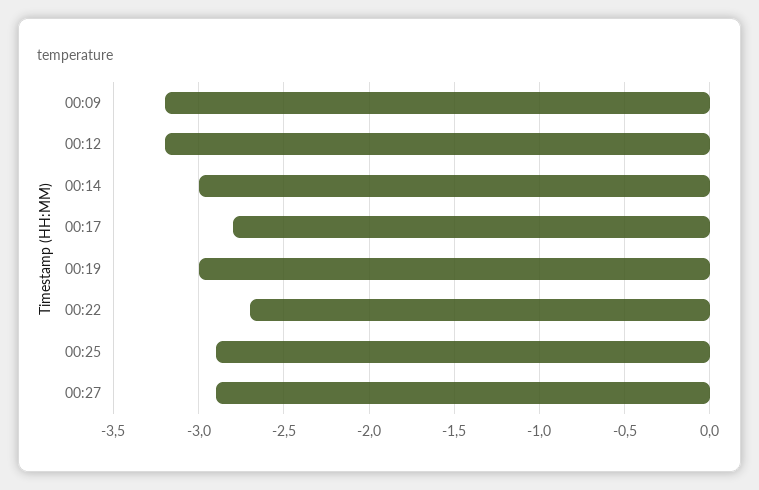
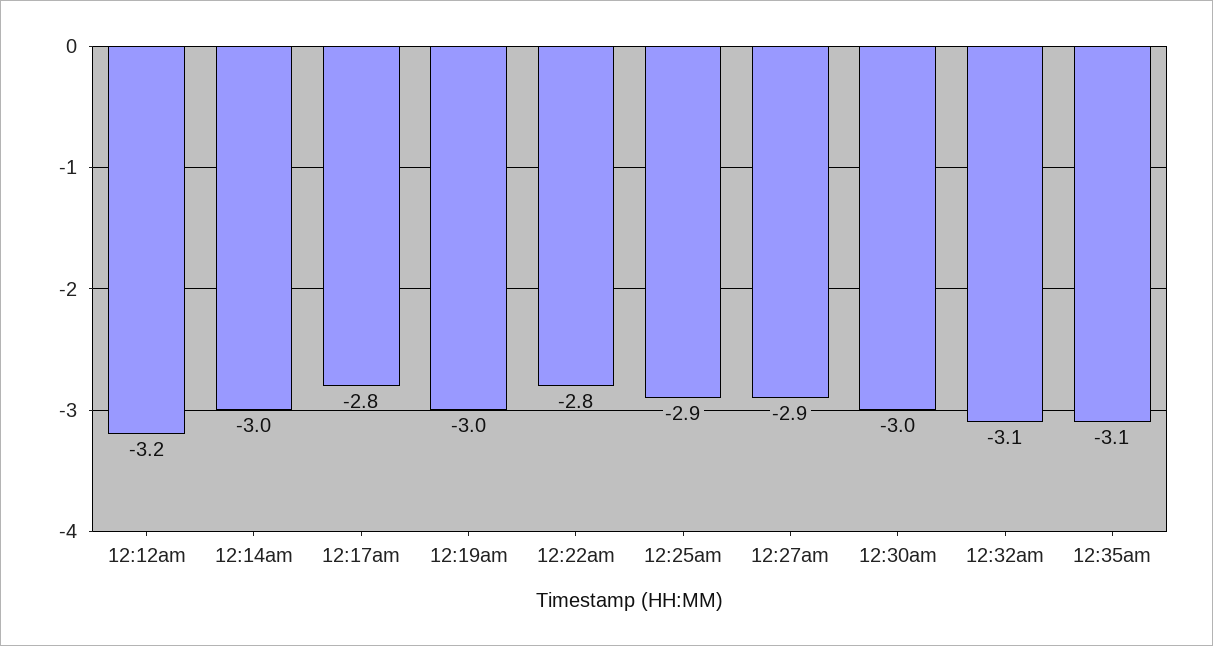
00:09: -3.2 -> none
00:22: -2.7 -> -2.8
12:30am: none -> -3
12:32am: none -> -3.1
12:35am: none -> -3.1

